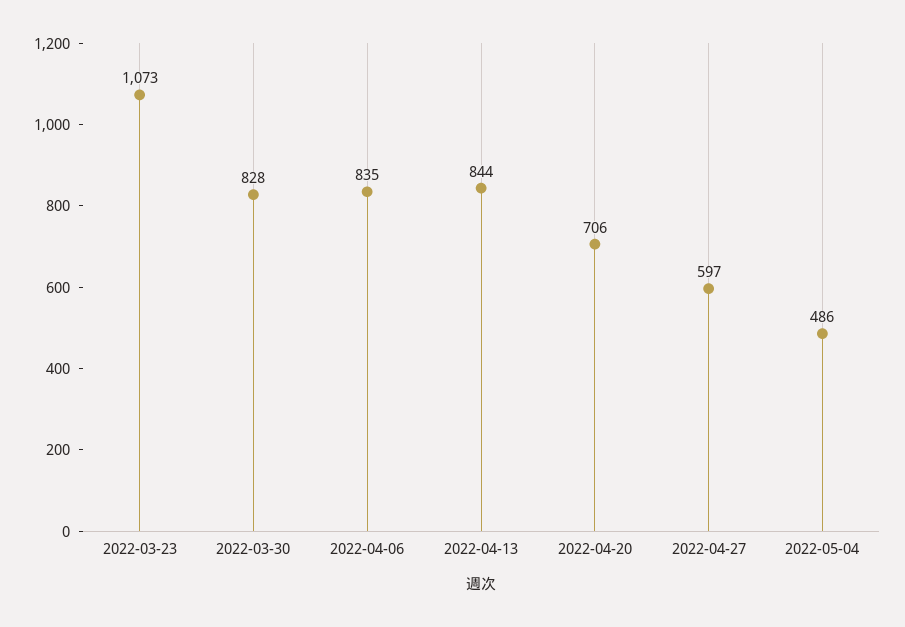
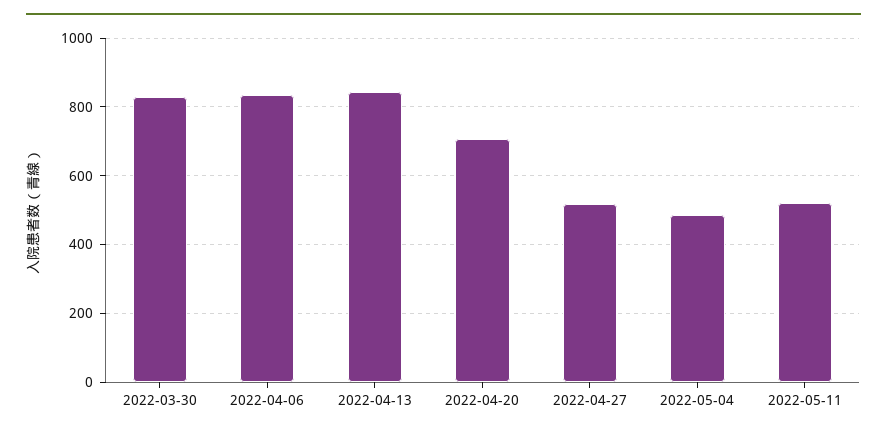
2022-03-23: 1073 -> none
2022-04-27: 597 -> 520
2022-05-11: none -> 520

